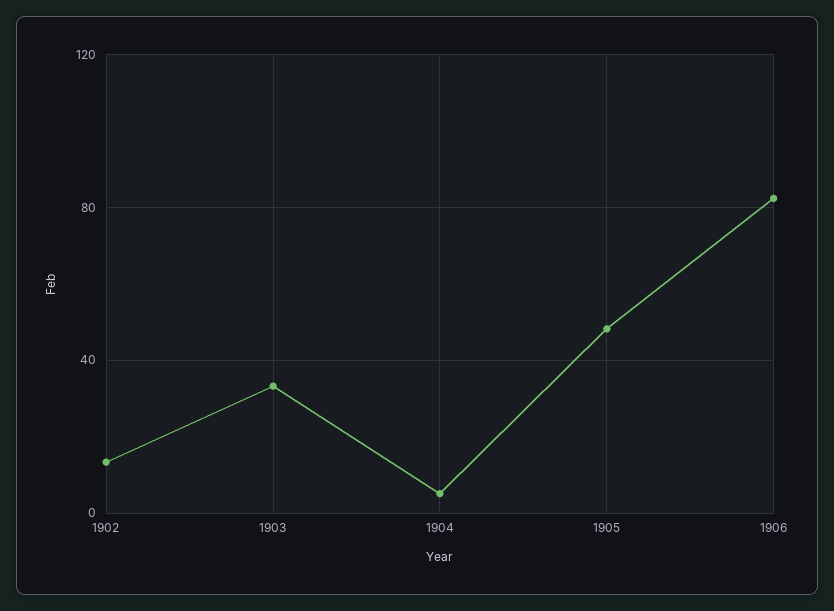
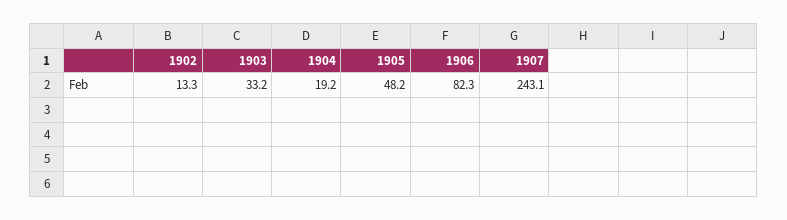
1904: 5 -> 19.2
1907: none -> 243.1

